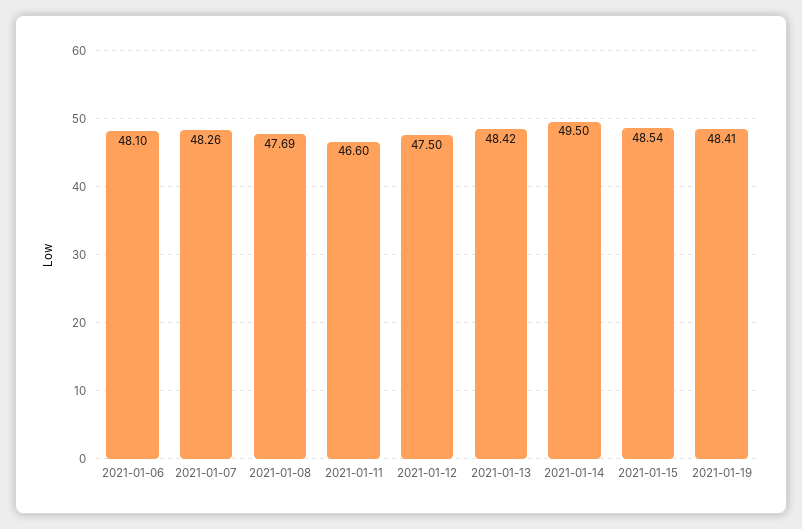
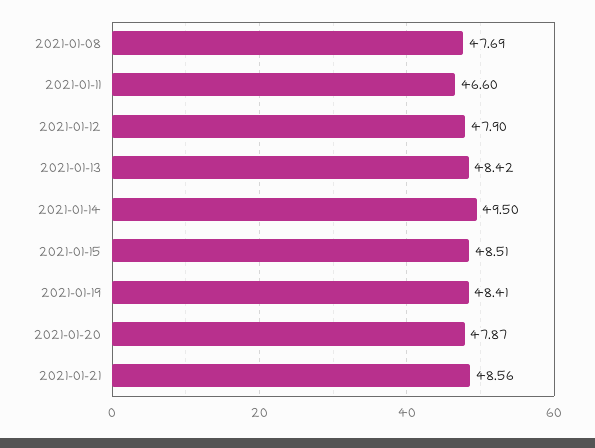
2021-01-06: 48.1 -> none
2021-01-07: 48.26 -> none
2021-01-12: 47.5 -> 47.9
2021-01-15: 48.54 -> 48.51
2021-01-20: none -> 47.87
2021-01-21: none -> 48.56

